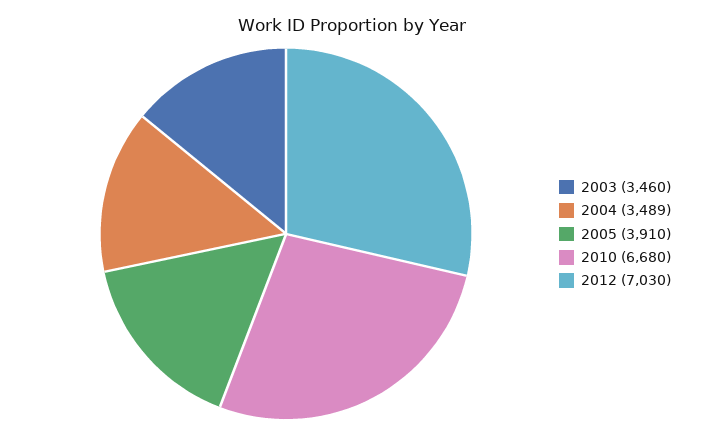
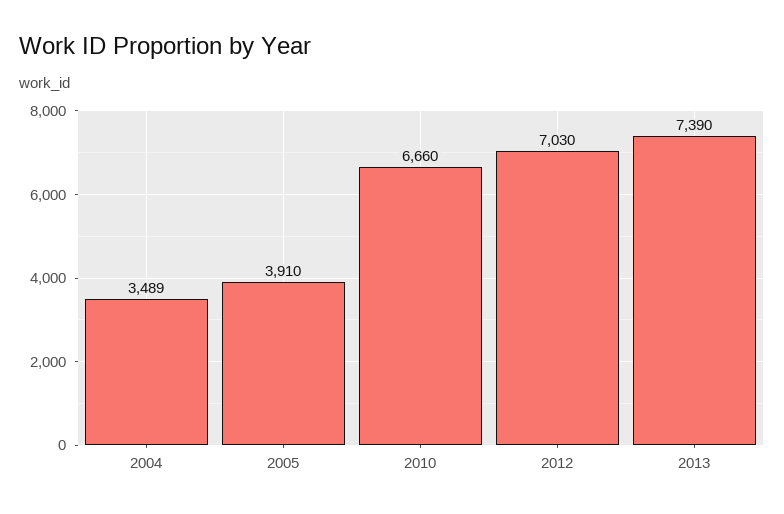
2003: 3460 -> none
2010: 6680 -> 6660
2013: none -> 7390

